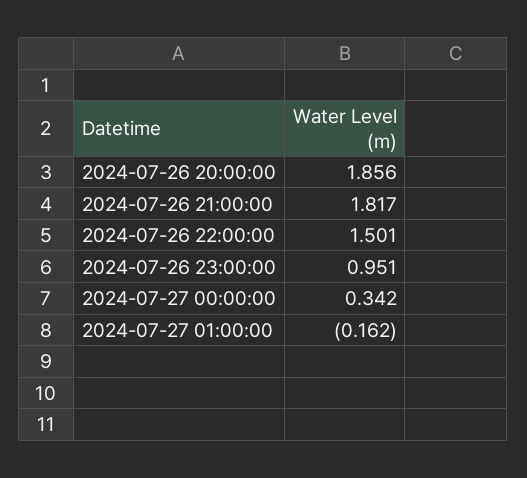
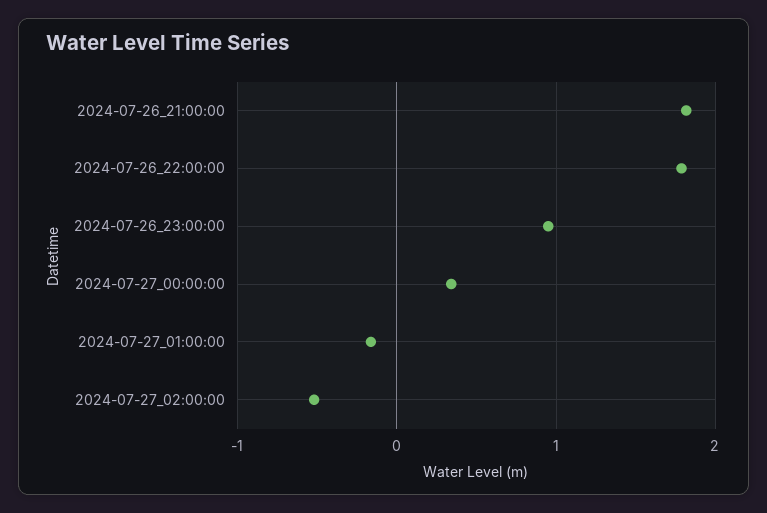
2024-07-26 20:00:00: 1.856 -> none
2024-07-26 22:00:00: 1.501 -> 1.8
2024-07-27_02:00:00: none -> -0.5

